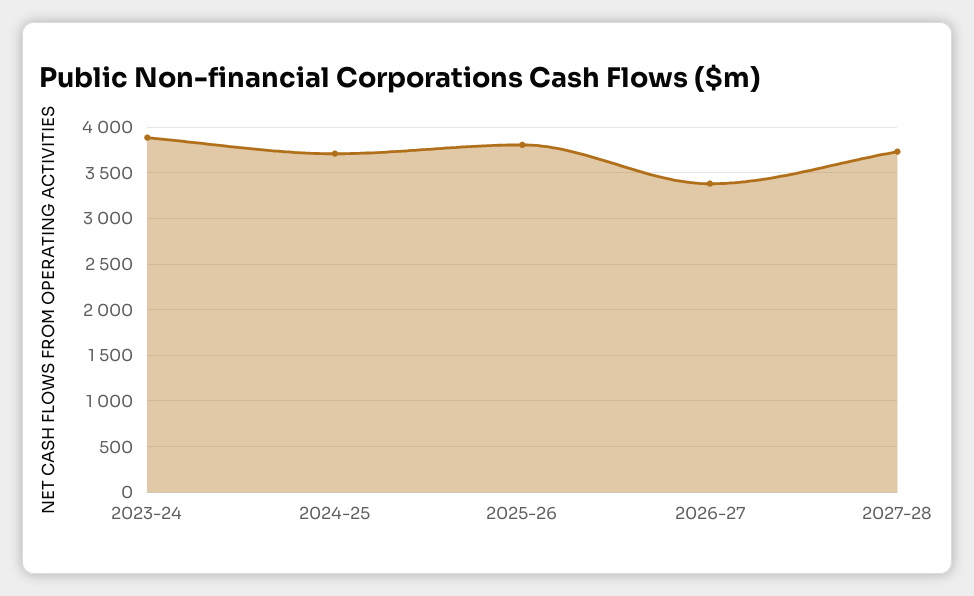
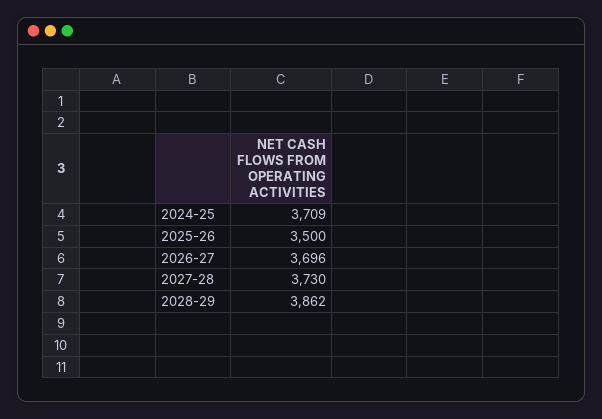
2023-24: 3900 -> none
2025-26: 3800 -> 3500
2026-27: 3400 -> 3696
2028-29: none -> 3862

